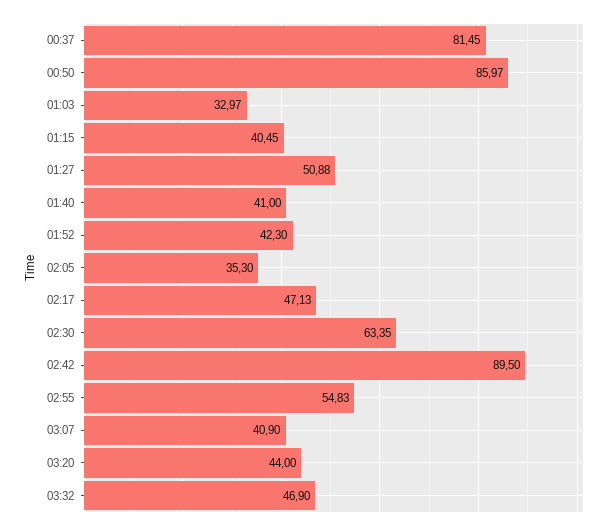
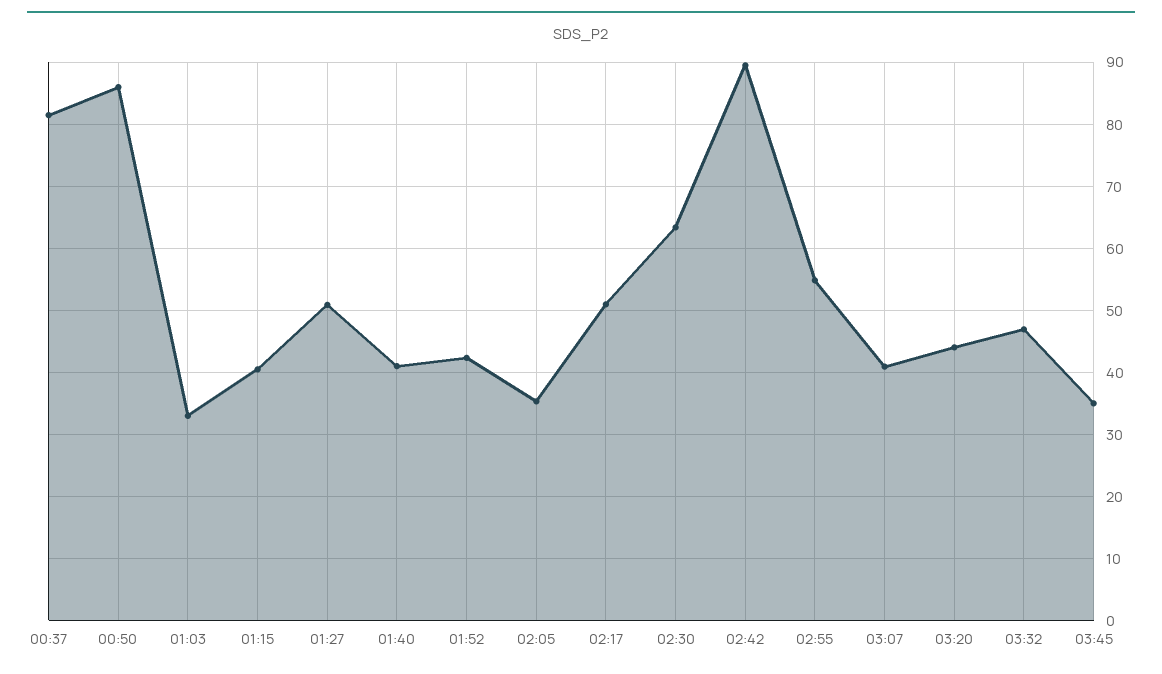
02:17: 47.13 -> 51
03:45: none -> 35

